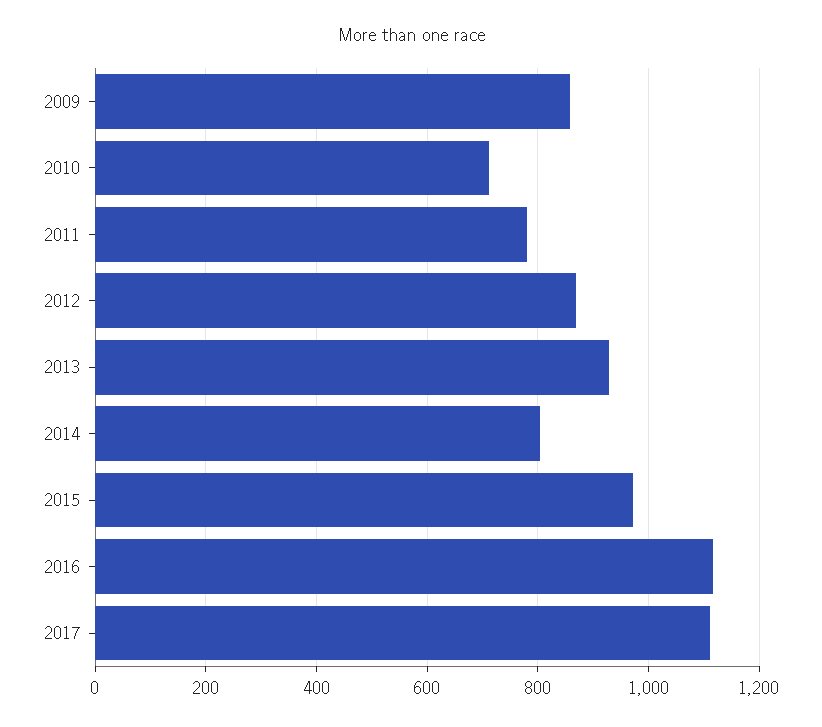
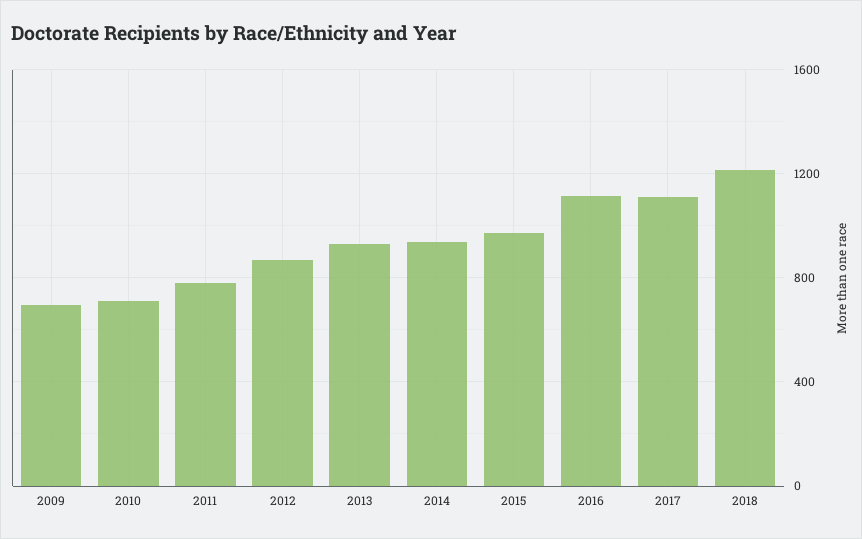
2009: 860 -> 700
2014: 800 -> 950
2018: none -> 1200

